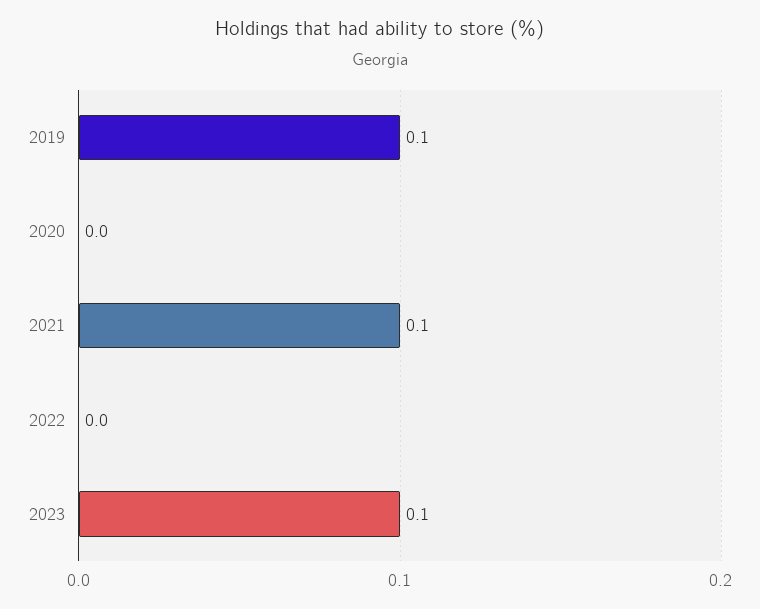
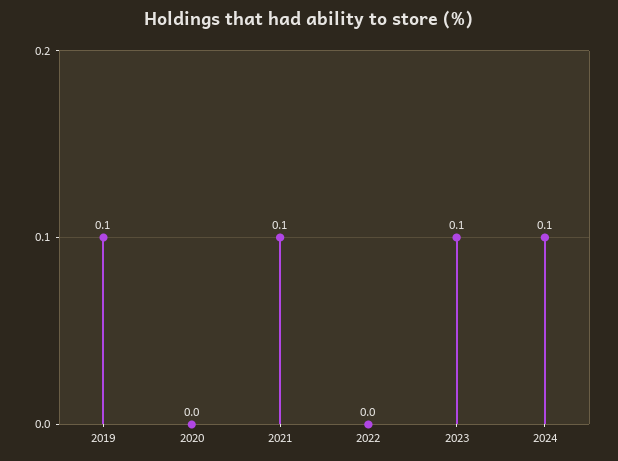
2024: none -> 0.1

